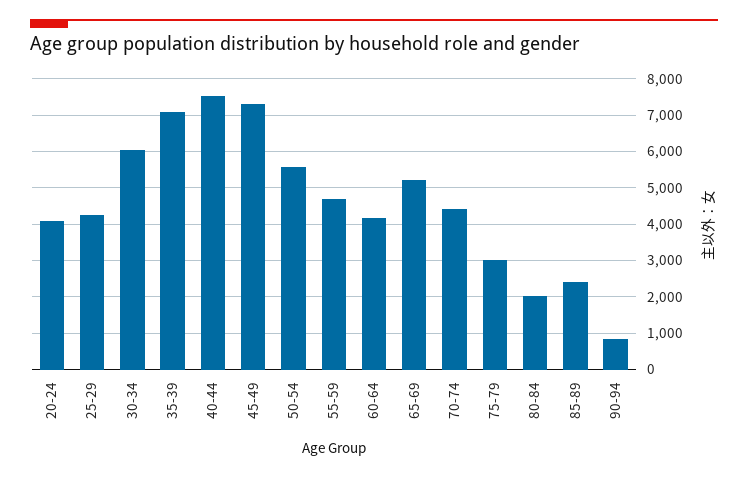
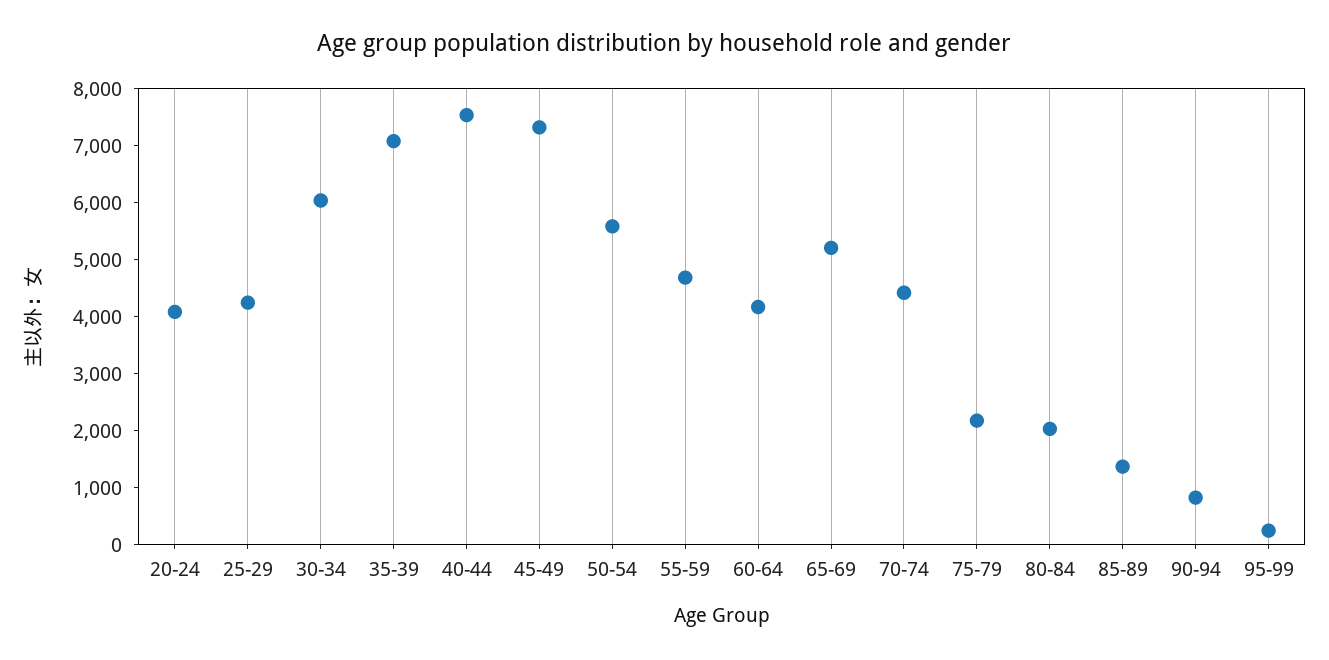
75-79: 3000 -> 2200
85-89: 2400 -> 1400
95-99: none -> 200

